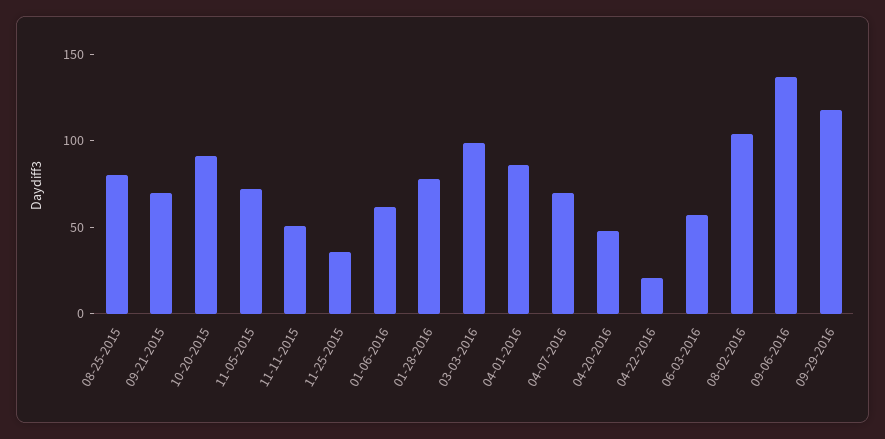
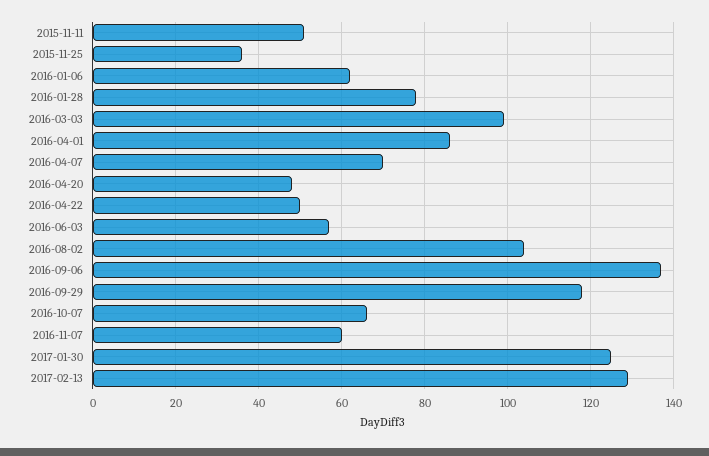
08-25-2015: 80 -> none
09-21-2015: 70 -> none
10-20-2015: 90 -> none
11-05-2015: 70 -> none
04-22-2016: 20 -> 50
2016-10-07: none -> 65
2016-11-07: none -> 60
2017-01-30: none -> 125
2017-02-13: none -> 130

